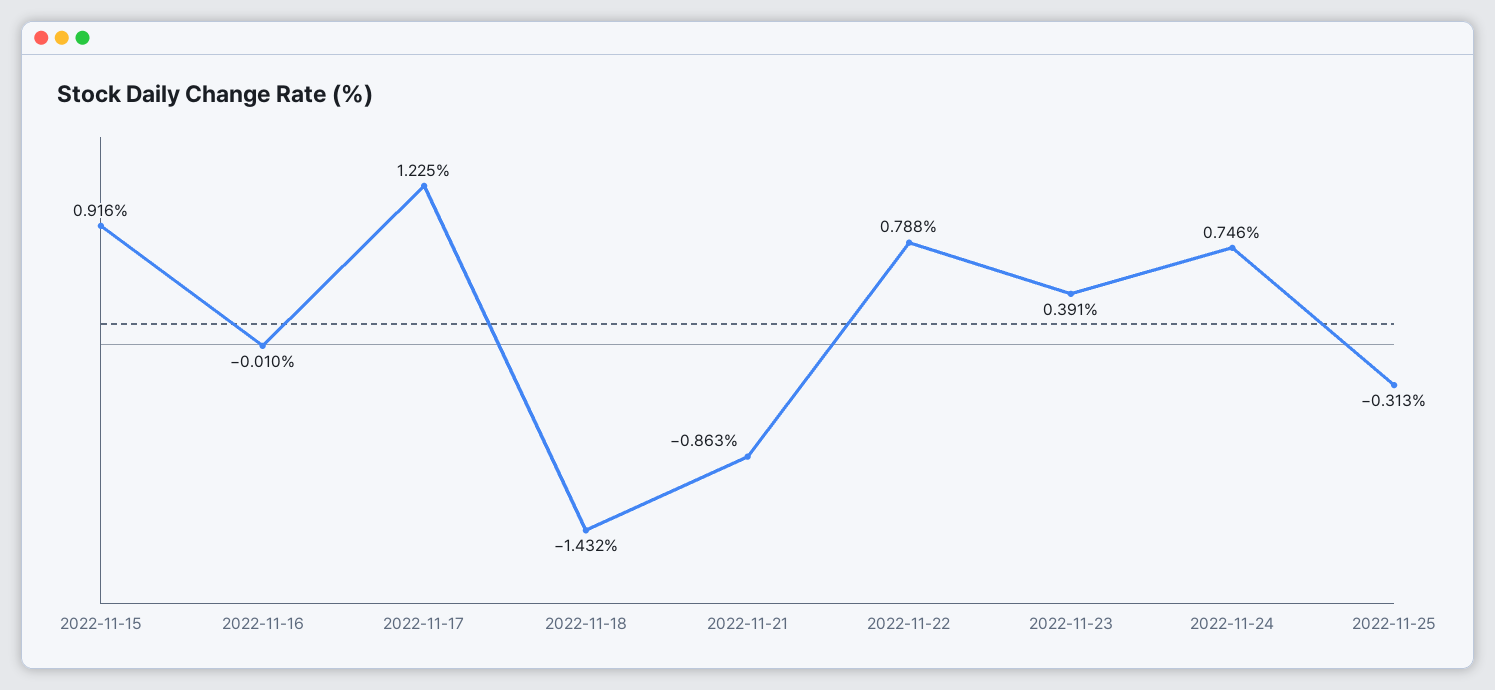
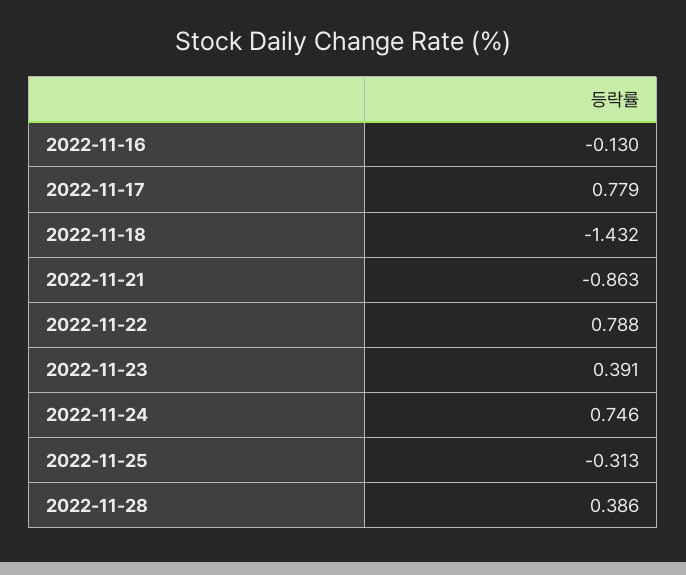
2022-11-15: 0.916 -> none
2022-11-16: -0.01 -> -0.13
2022-11-17: 1.225 -> 0.779
2022-11-28: none -> 0.386

